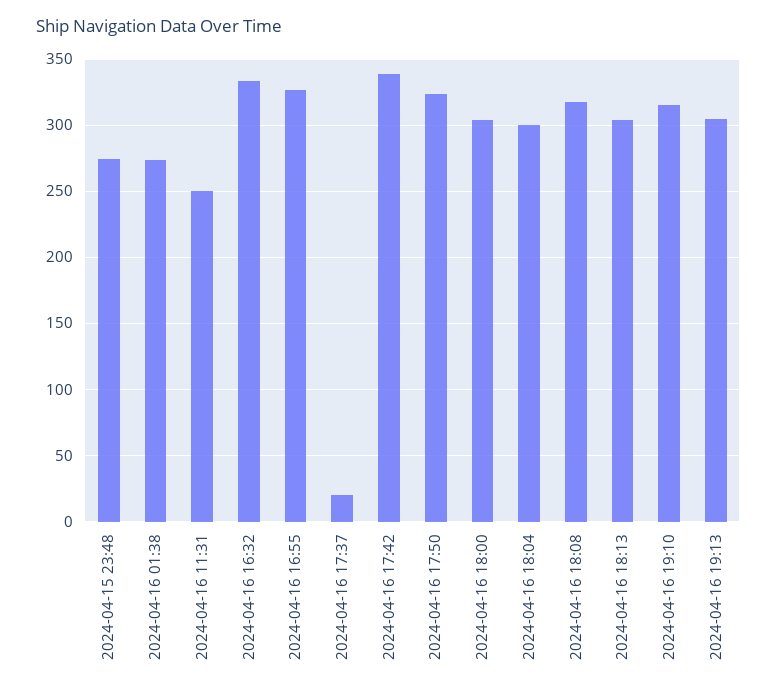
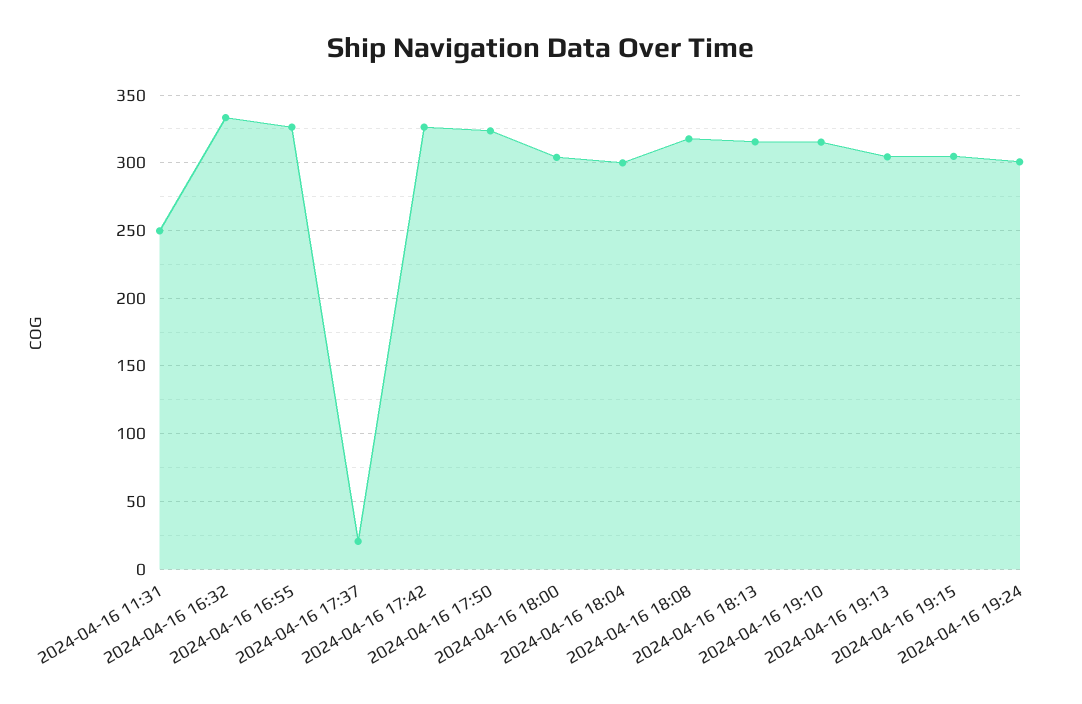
2024-04-15 23:48: 275 -> none
2024-04-16 01:38: 275 -> none
2024-04-16 17:42: 340 -> 325
2024-04-16 18:13: 305 -> 315
2024-04-16 19:15: none -> 305
2024-04-16 19:24: none -> 300

